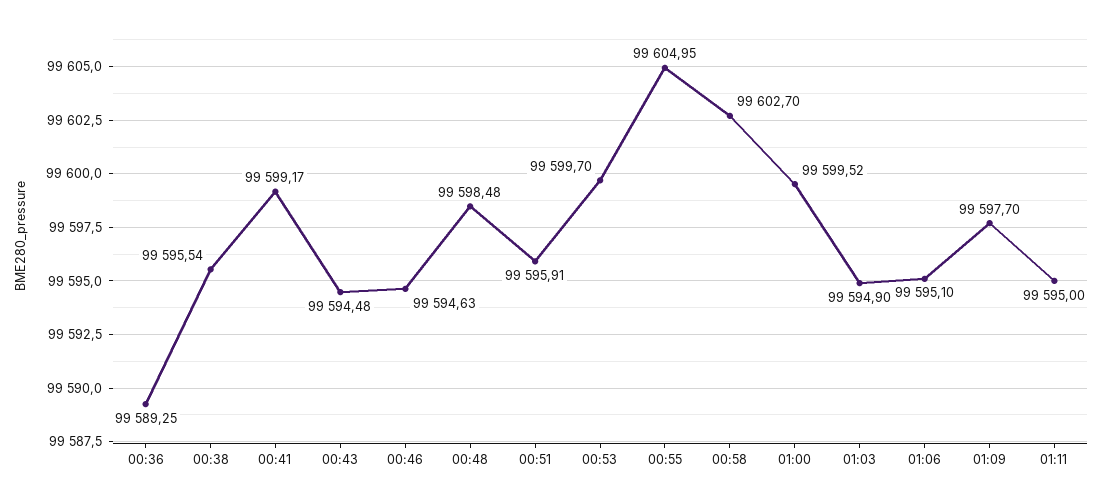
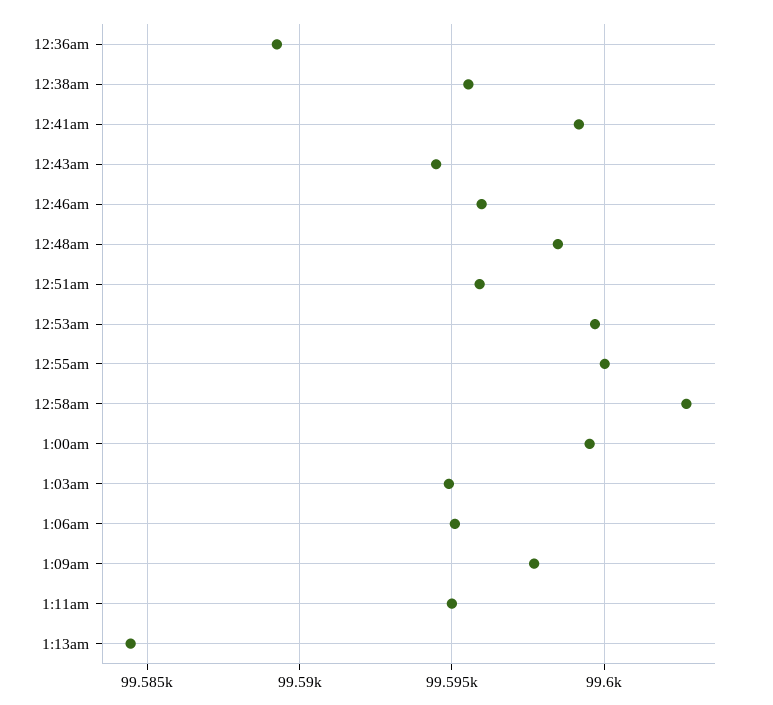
00:46: 99594.63 -> 99596
00:55: 99604.95 -> 99600
1:13am: none -> 99584.5

